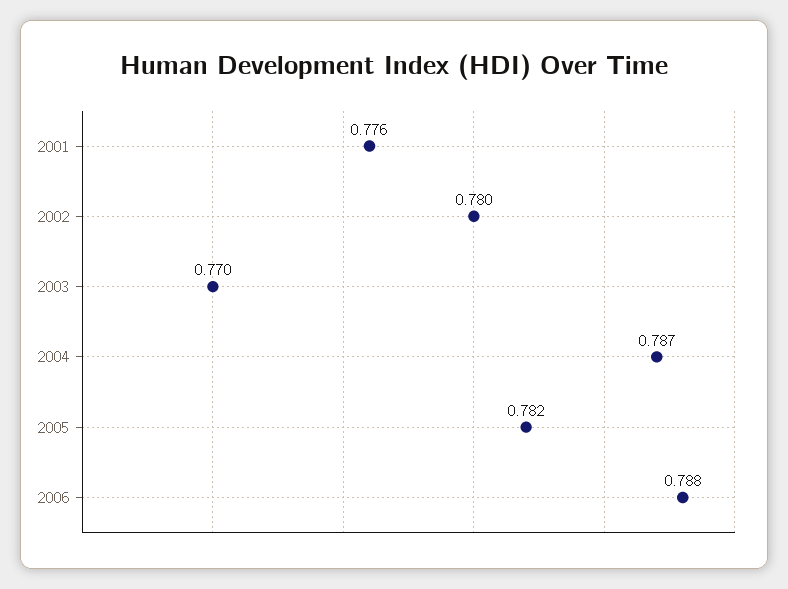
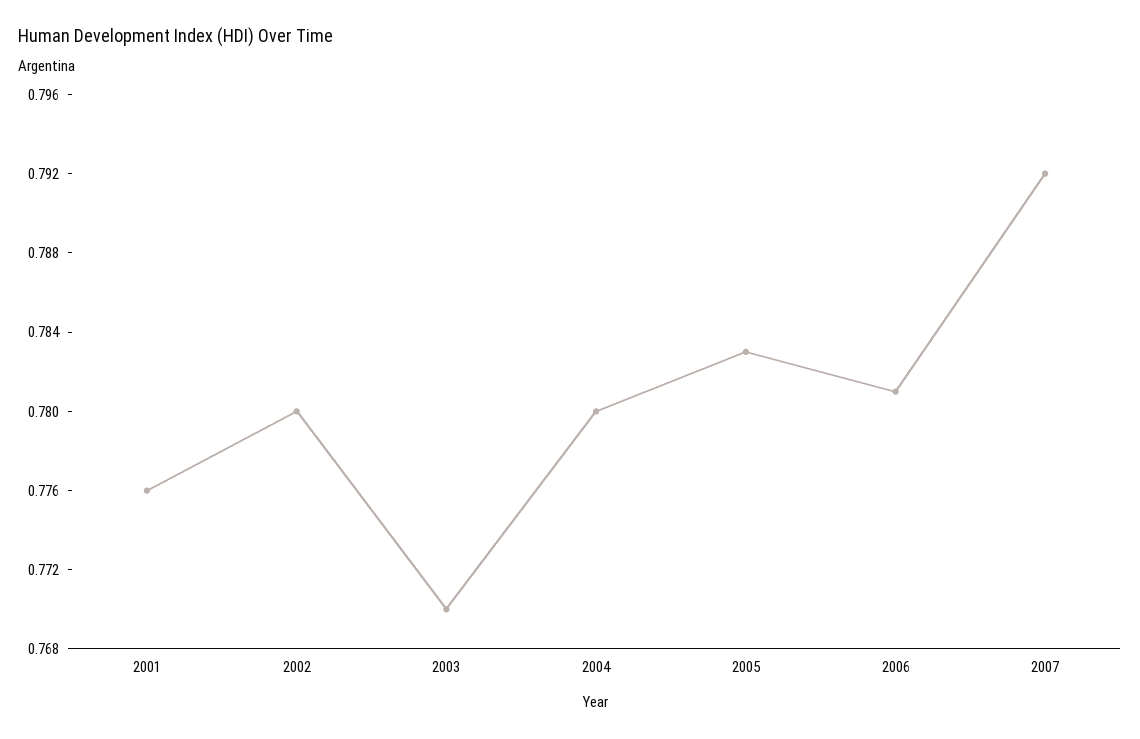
2004: 0.787 -> 0.78
2005: 0.782 -> 0.783
2006: 0.788 -> 0.781
2007: none -> 0.792

